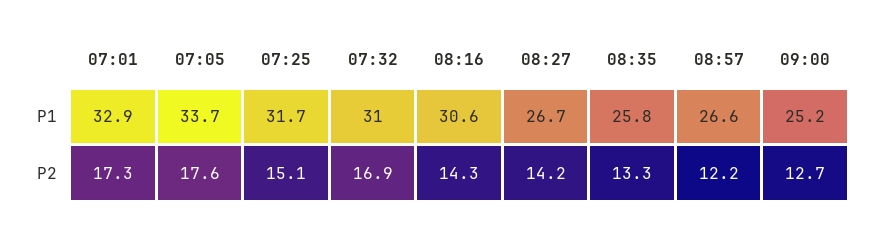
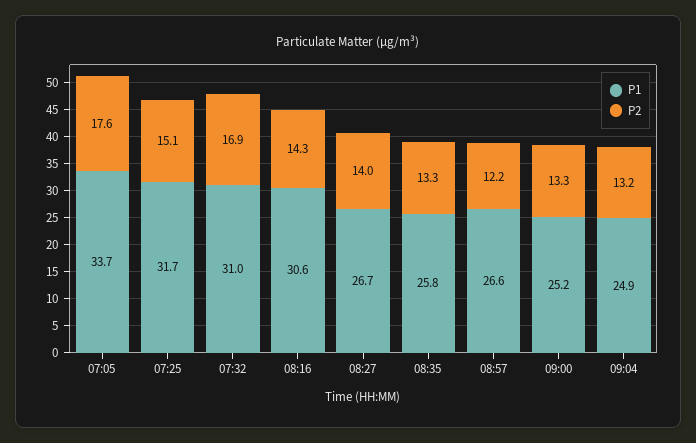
P1, 07:01: 32.9 -> none
P2, 07:01: 17.3 -> none
P2, 08:27: 14.2 -> 14
P2, 09:00: 12.7 -> 13.3
P1, 09:04: none -> 24.9
P2, 09:04: none -> 13.2

